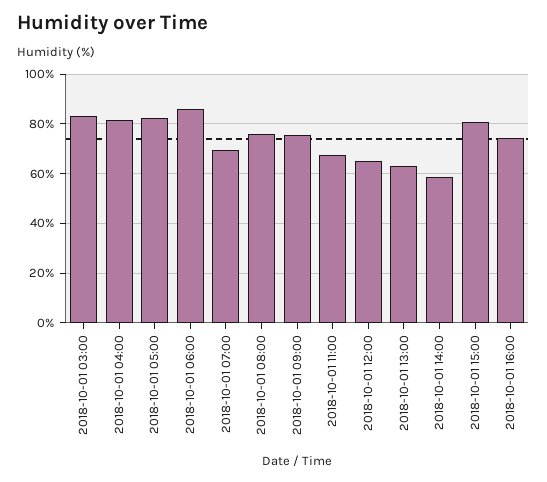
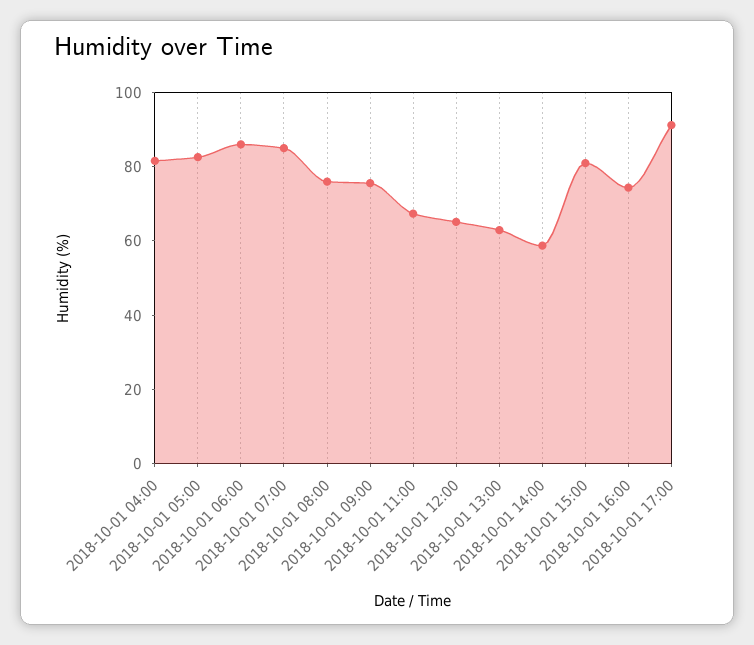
2018-10-01 03:00: 82.5 -> none
2018-10-01 07:00: 70 -> 85
2018-10-01 17:00: none -> 90

